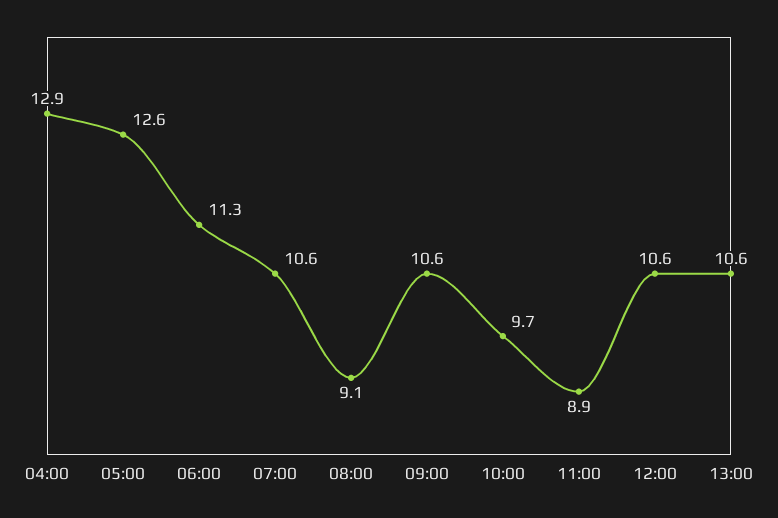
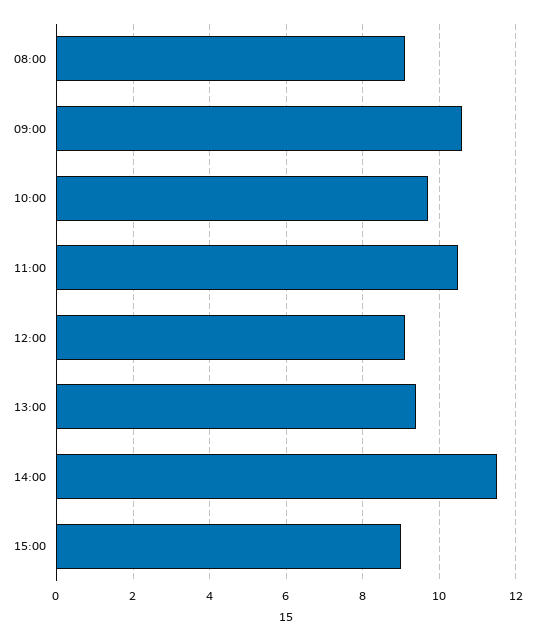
04:00: 12.9 -> none
05:00: 12.6 -> none
06:00: 11.3 -> none
07:00: 10.6 -> none
11:00: 8.9 -> 10.5
12:00: 10.6 -> 9
13:00: 10.6 -> 9.5
14:00: none -> 11.5
15:00: none -> 9

